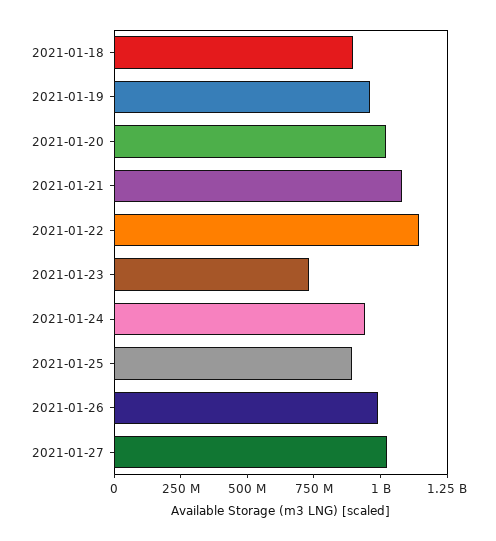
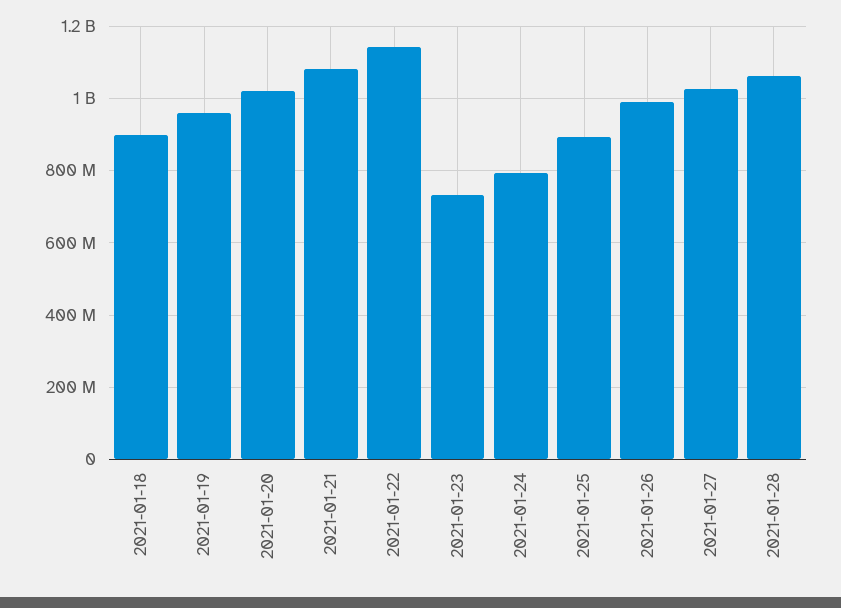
2021-01-24: 950000000 -> 800000000
2021-01-28: none -> 1060000000

